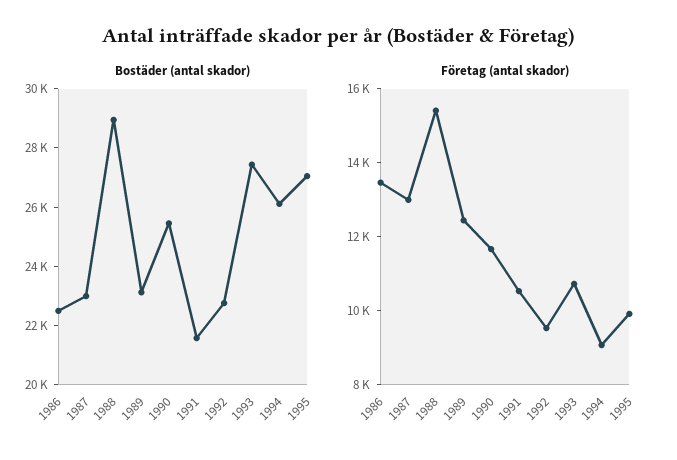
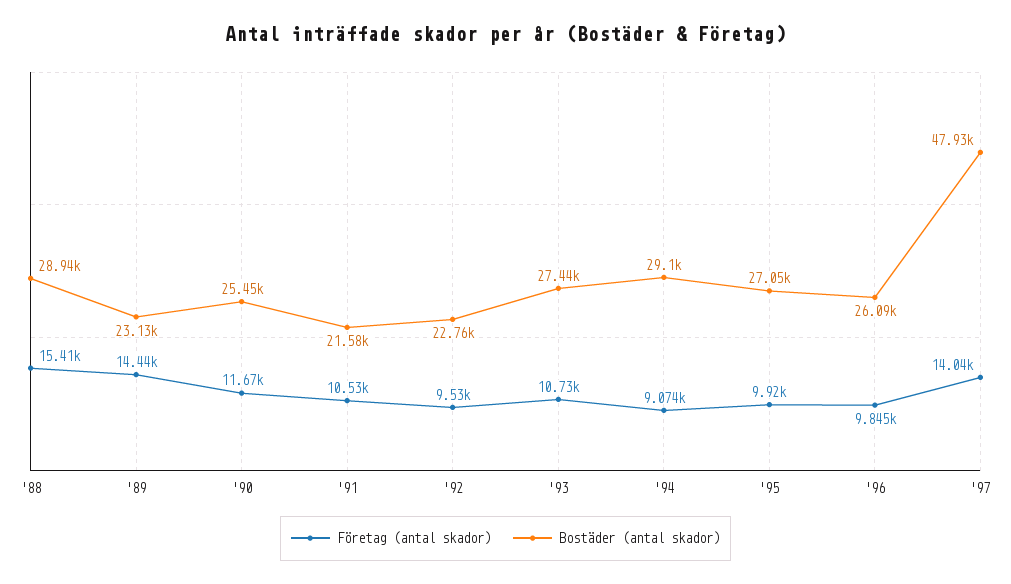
Bostäder (antal skador), 1986: 22500 -> none
Bostäder (antal skador), 1987: 23000 -> none
Bostäder (antal skador), 1994: 26000 -> 29100
Företag (antal skador), 1986: 13500 -> none
Företag (antal skador), 1987: 13000 -> none
Företag (antal skador), 1989: 12500 -> 14440
Företag (antal skador), '96: none -> 9845
Bostäder (antal skador), '96: none -> 26090
Företag (antal skador), '97: none -> 14040
Bostäder (antal skador), '97: none -> 47930

